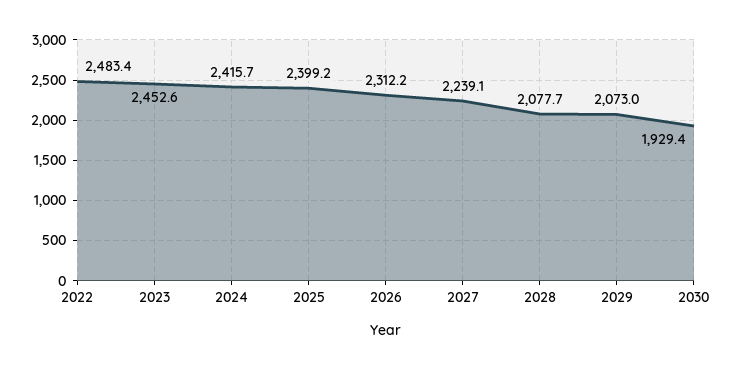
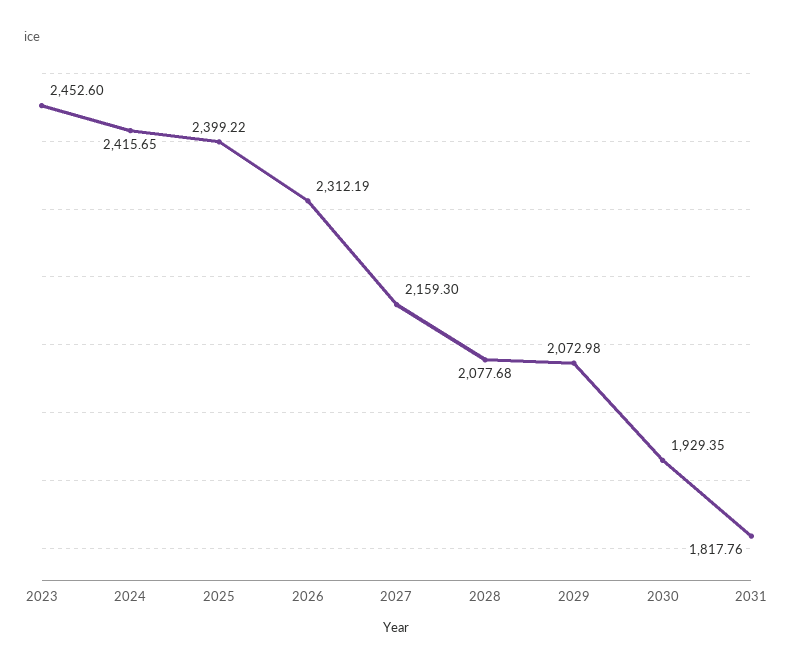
2022: 2483.4 -> none
2027: 2239.1 -> 2159.3
2031: none -> 1817.76

